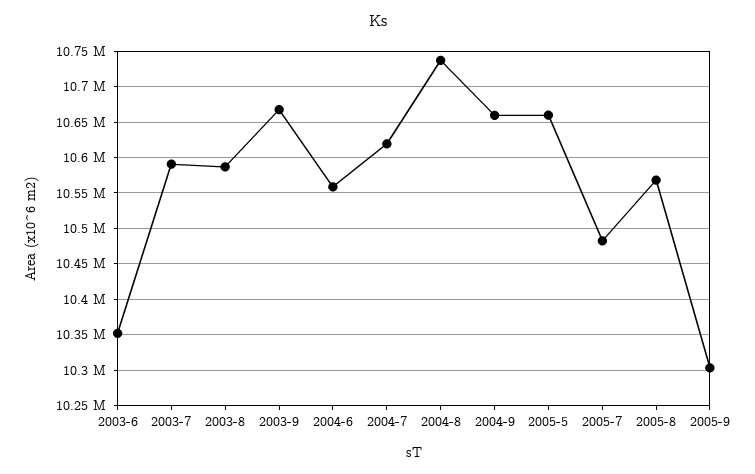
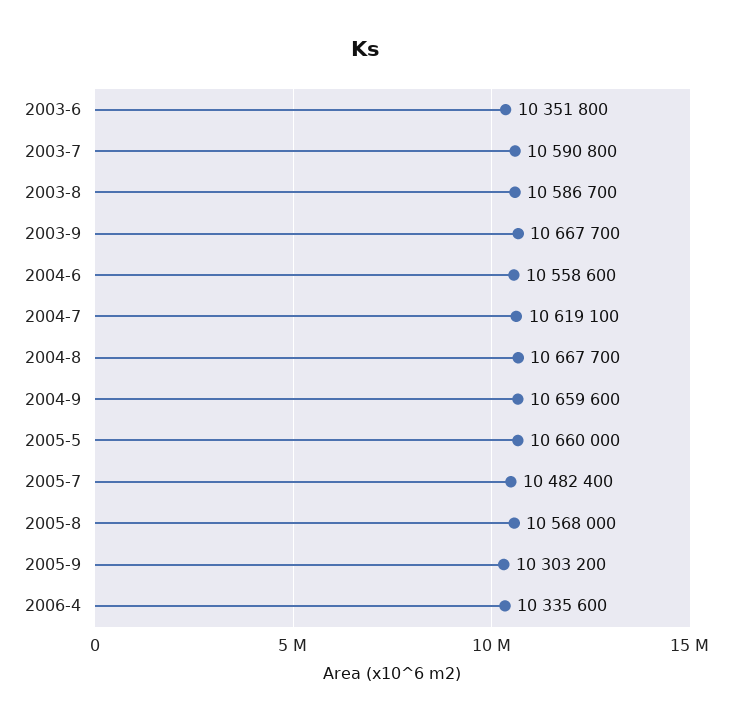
2004-8: 10740000 -> 10667700
2006-4: none -> 10335600

